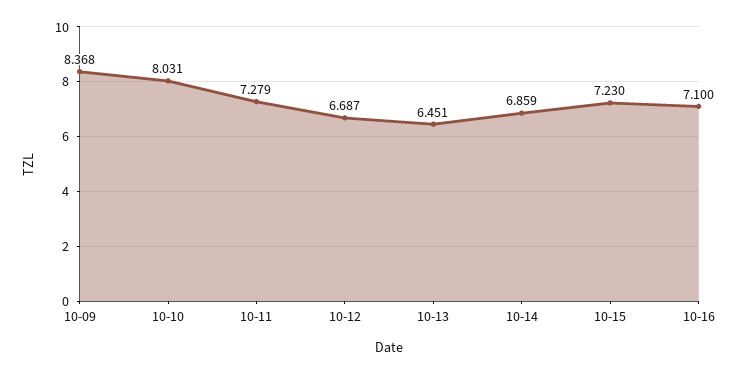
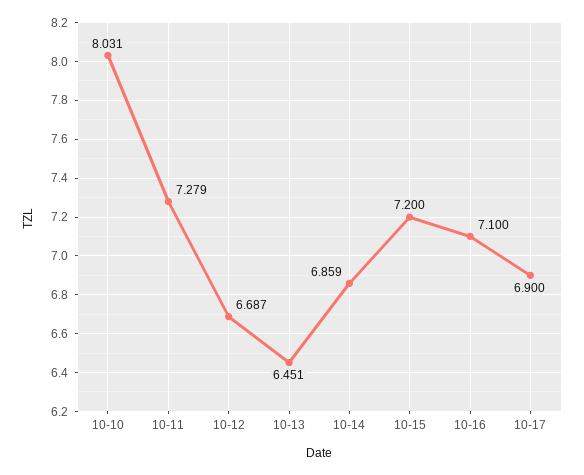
10-09: 8.368 -> none
10-15: 7.23 -> 7.2
10-17: none -> 6.9

